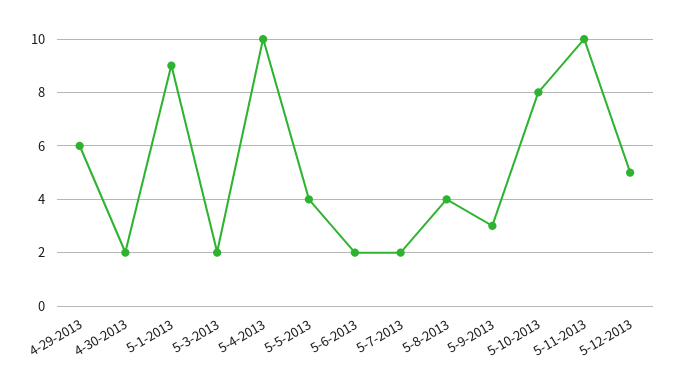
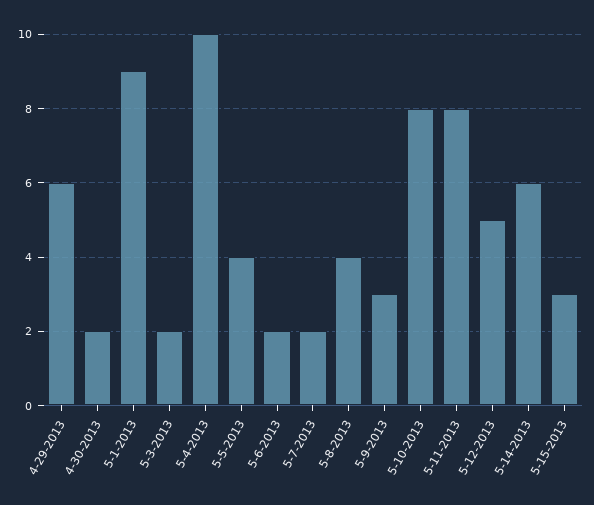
5-11-2013: 10 -> 8
5-14-2013: none -> 6
5-15-2013: none -> 3

